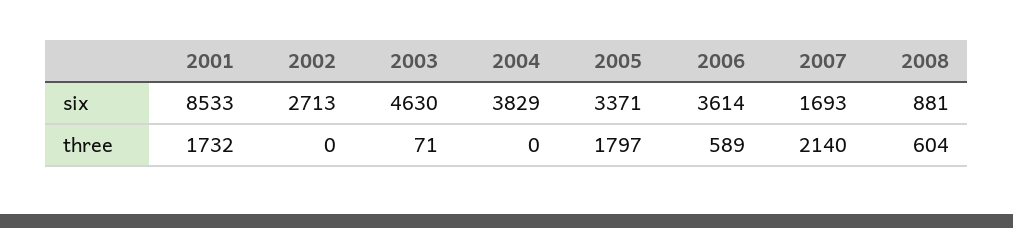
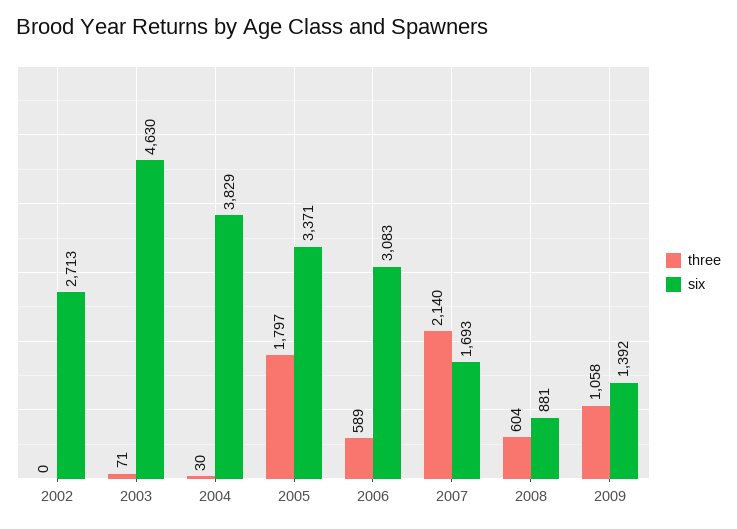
six, 2001: 8533 -> none
six, 2006: 3614 -> 3083
three, 2001: 1732 -> none
three, 2004: 0 -> 30
three, 2009: none -> 1058
six, 2009: none -> 1392

